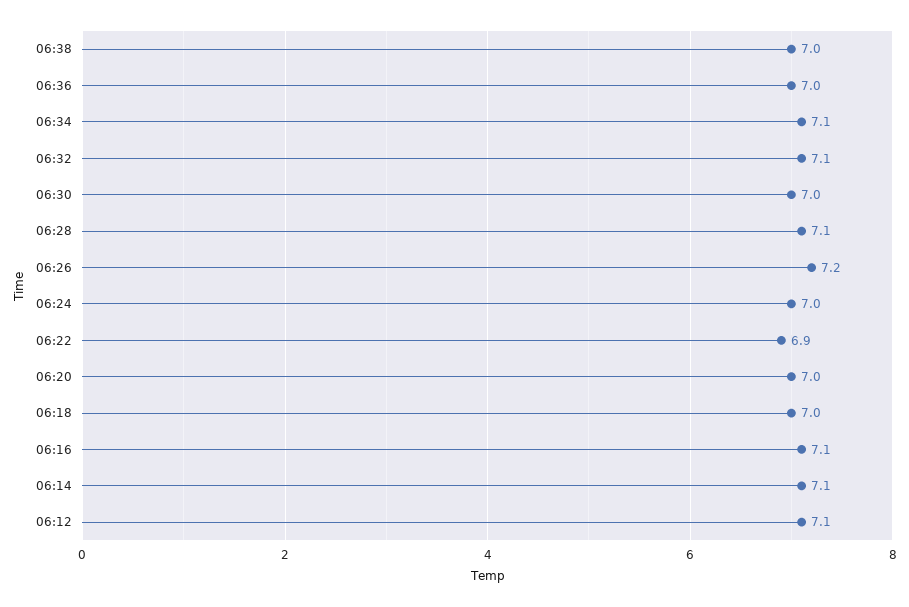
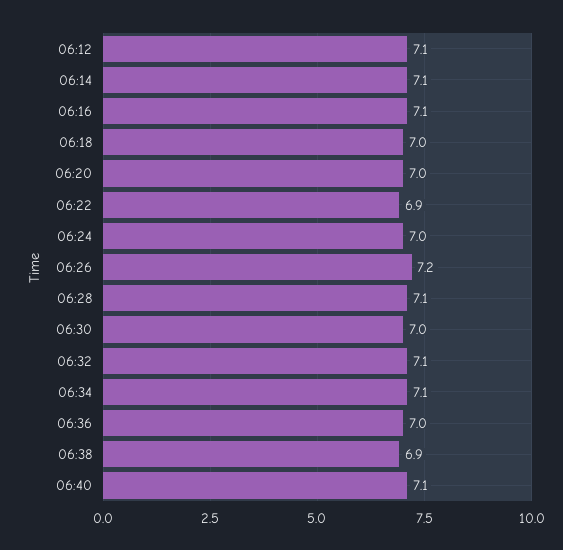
06:38: 7 -> 6.9
06:40: none -> 7.1

